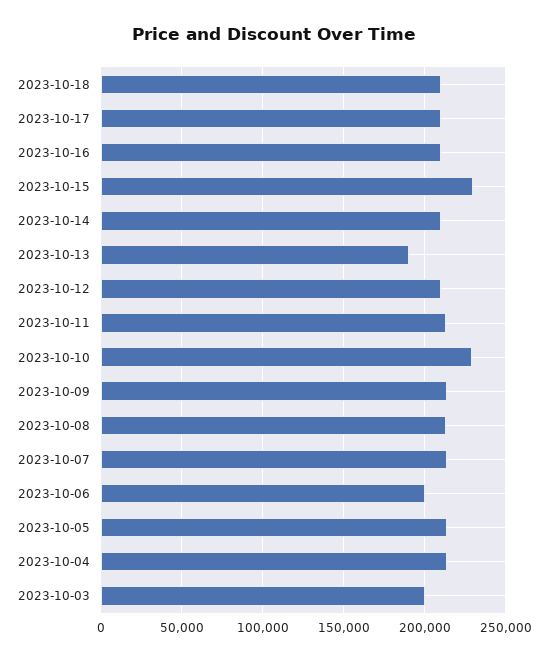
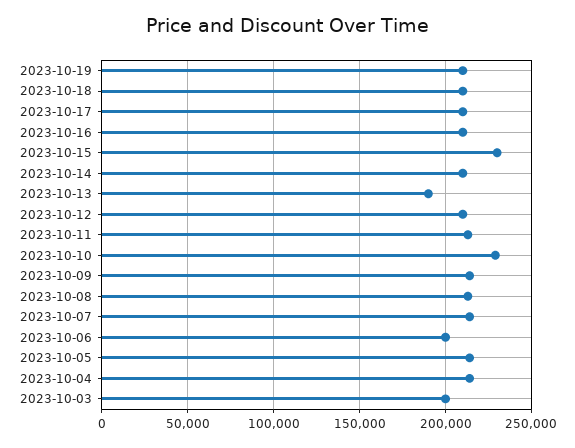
2023-10-19: none -> 210000

